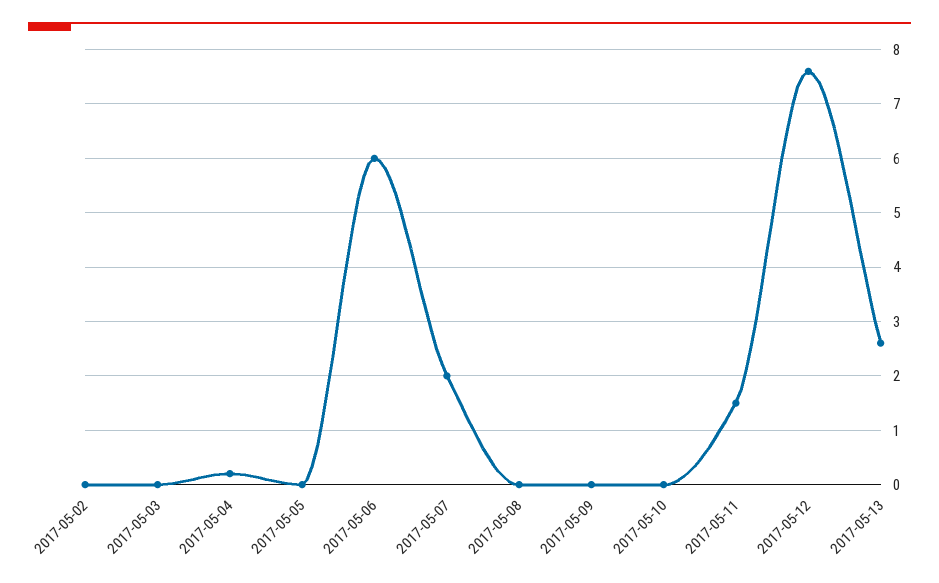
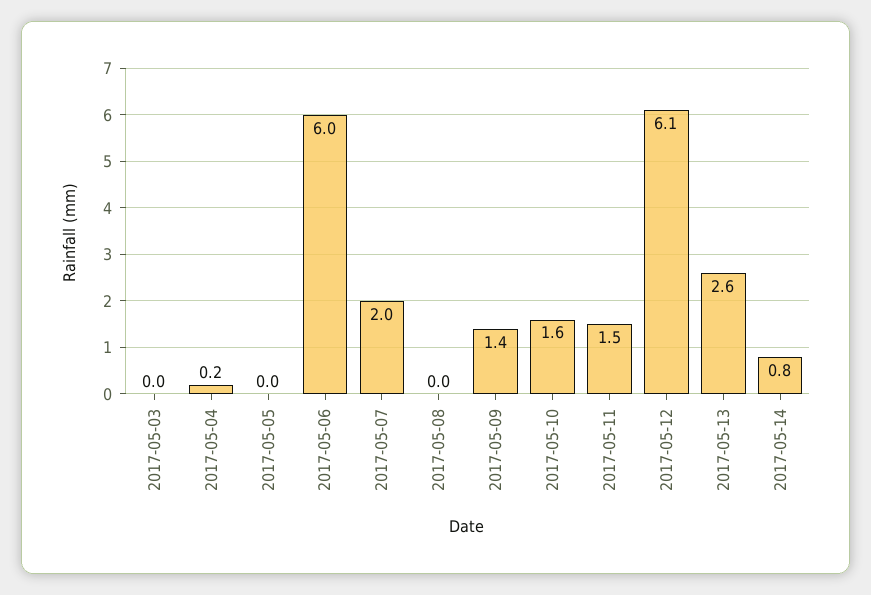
2017-05-02: 0 -> none
2017-05-09: 0 -> 1.4
2017-05-10: 0 -> 1.6
2017-05-12: 7.5 -> 6.1
2017-05-14: none -> 0.8

